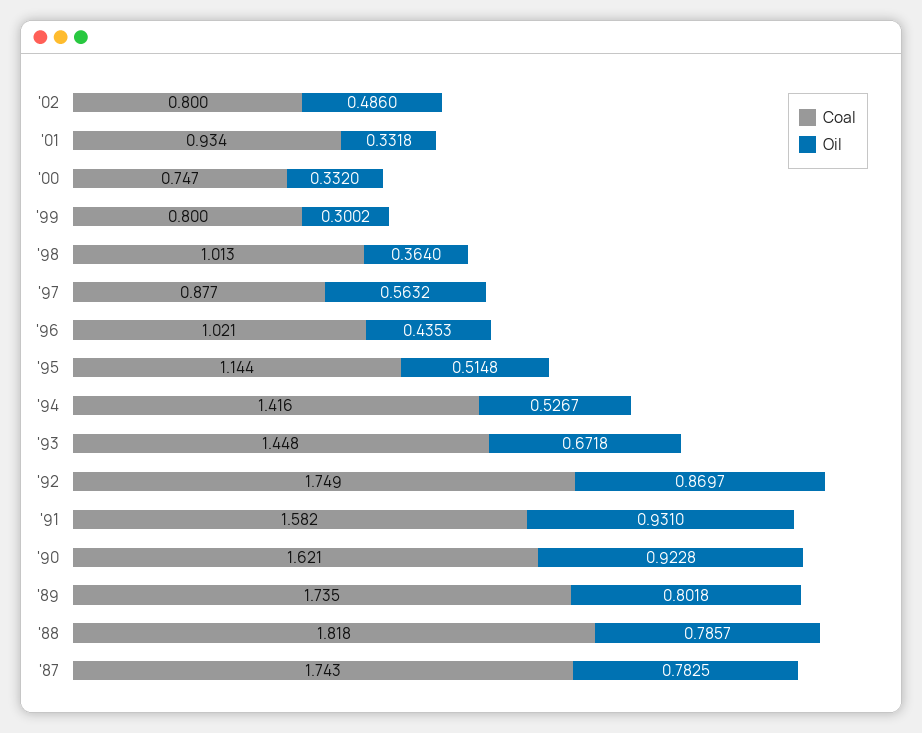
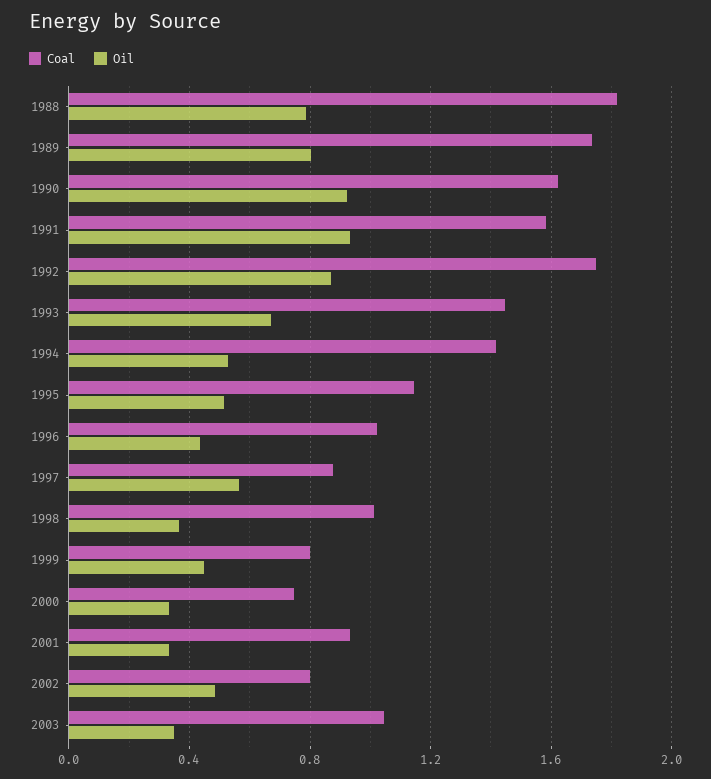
Oil, '99: 0.3002 -> 0.45
Coal, '87: 1.743 -> none
Oil, '87: 0.7825 -> none
Coal, 2003: none -> 1.05
Oil, 2003: none -> 0.35

